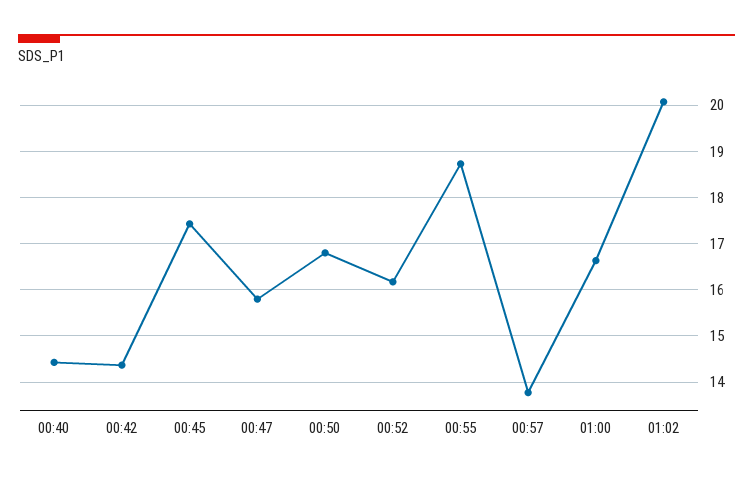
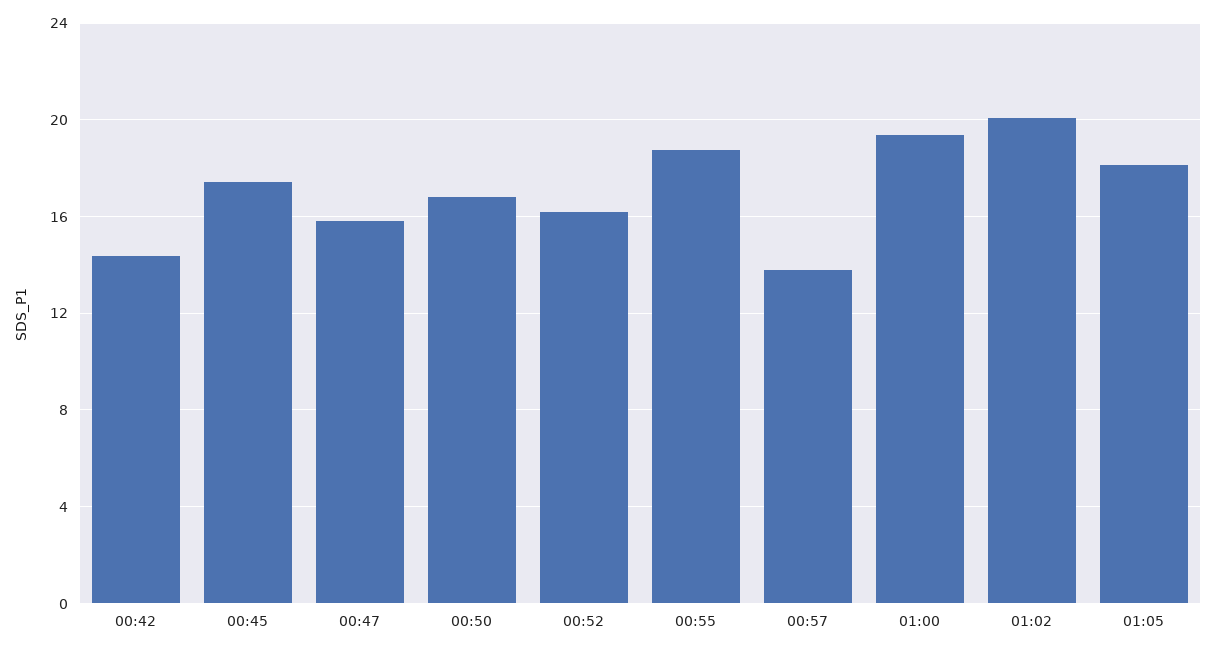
00:40: 14.4 -> none
01:00: 16.6 -> 19.5
01:05: none -> 18

